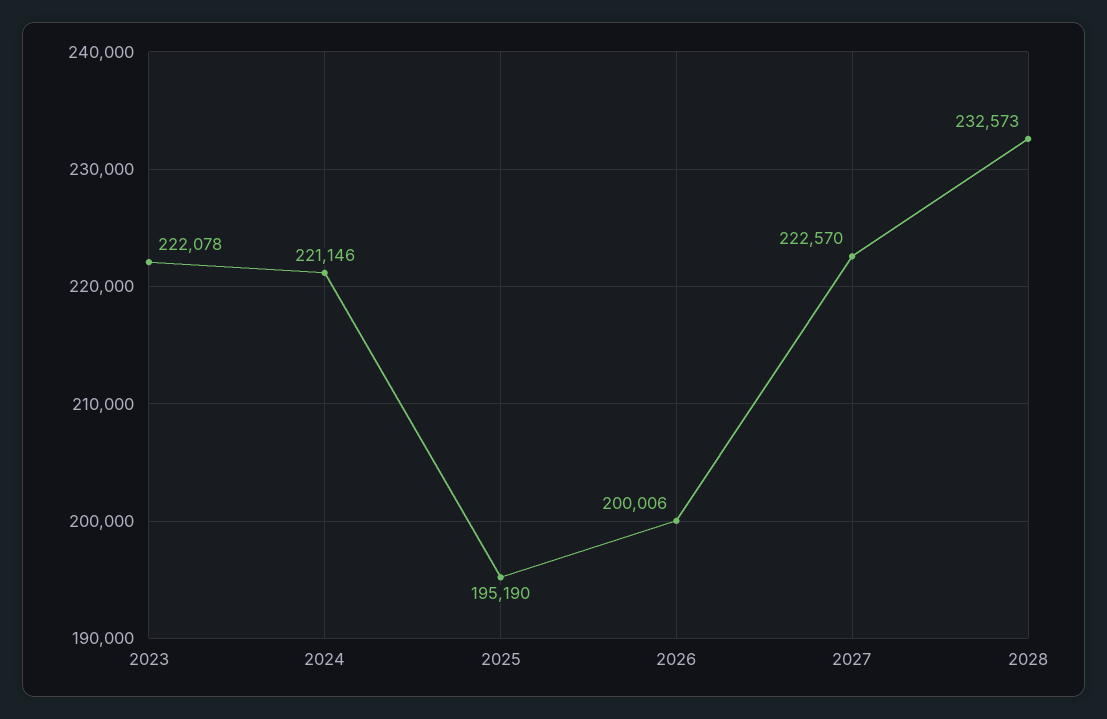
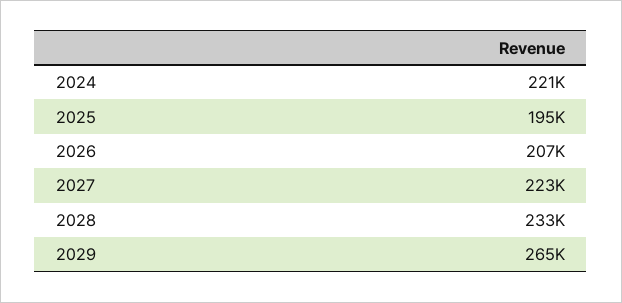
2023: 222078 -> none
2026: 200006 -> 207000
2029: none -> 265000

